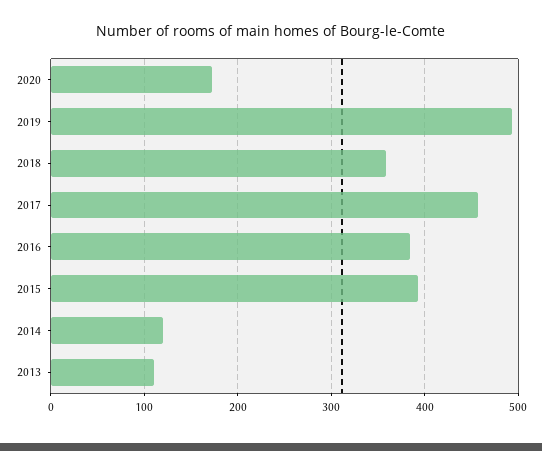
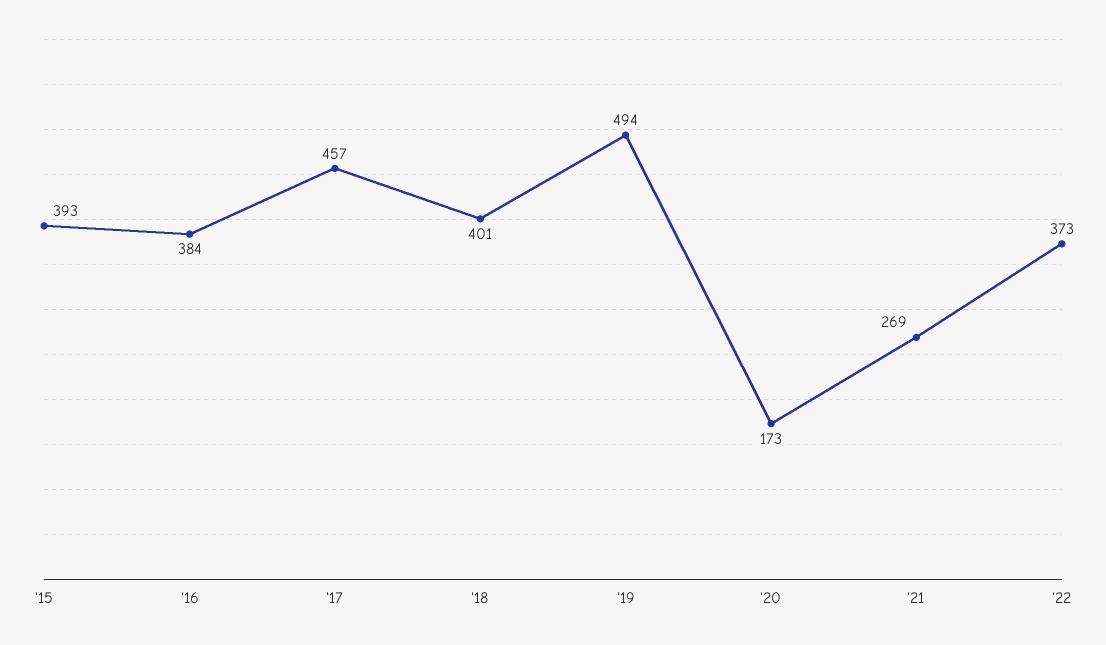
2018: 360 -> 401
2014: 120 -> none
2013: 110 -> none
'21: none -> 269
'22: none -> 373

